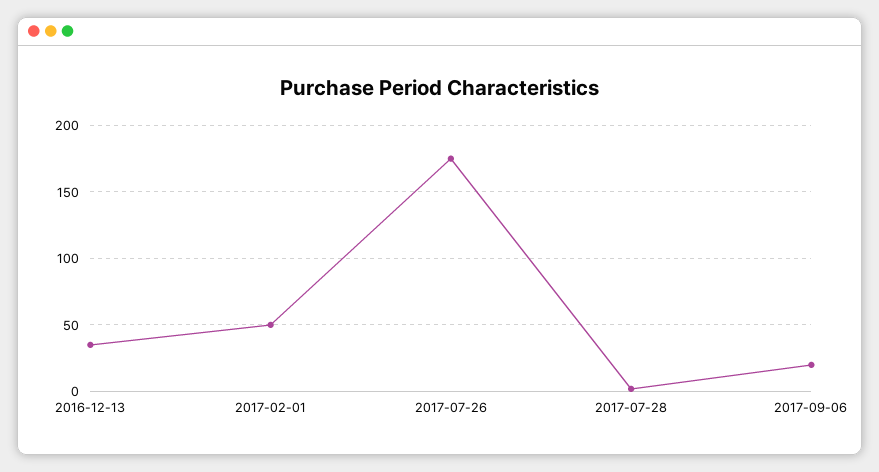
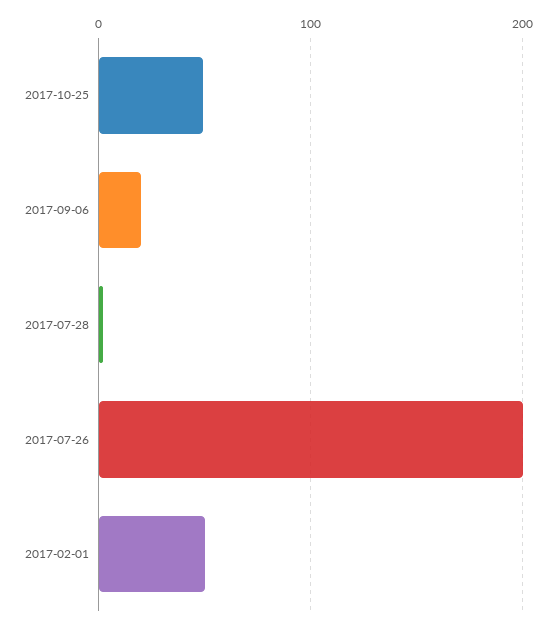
2016-12-13: 35 -> none
2017-07-26: 175 -> 200
2017-10-25: none -> 50

